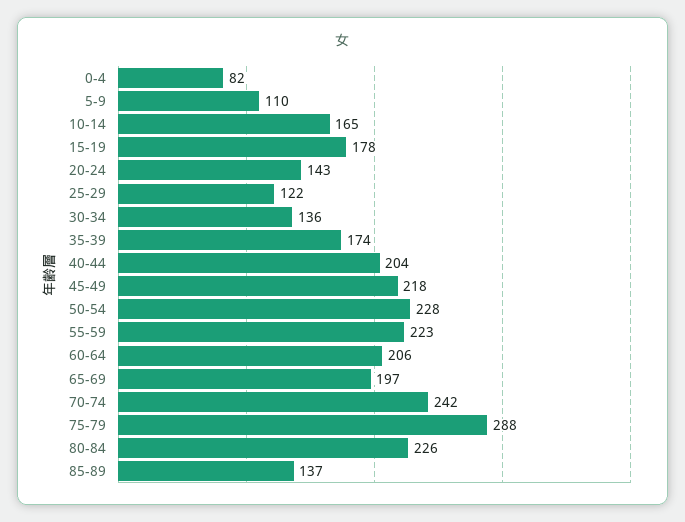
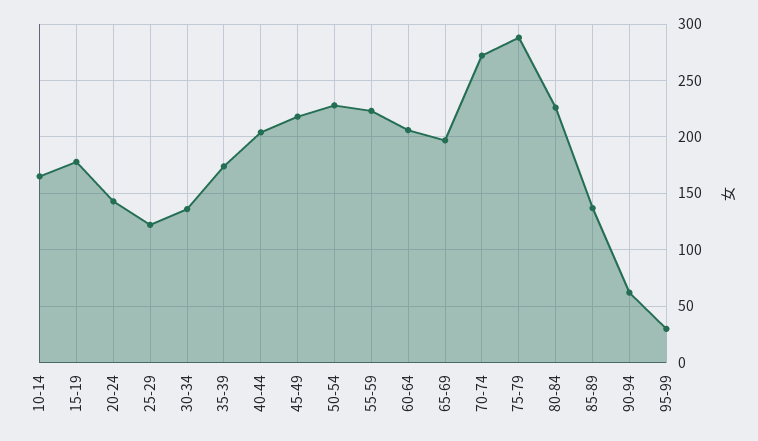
0-4: 82 -> none
5-9: 110 -> none
70-74: 242 -> 270
90-94: none -> 60
95-99: none -> 30

